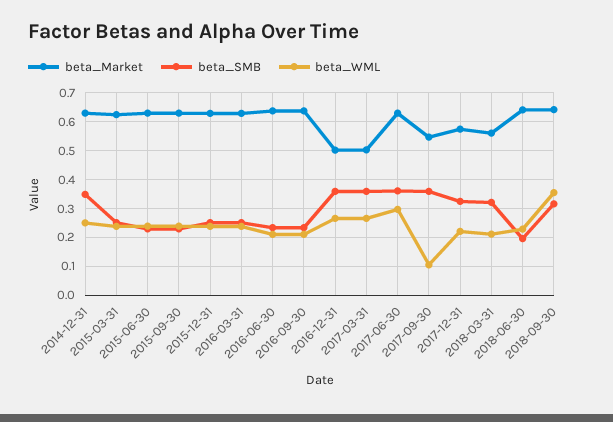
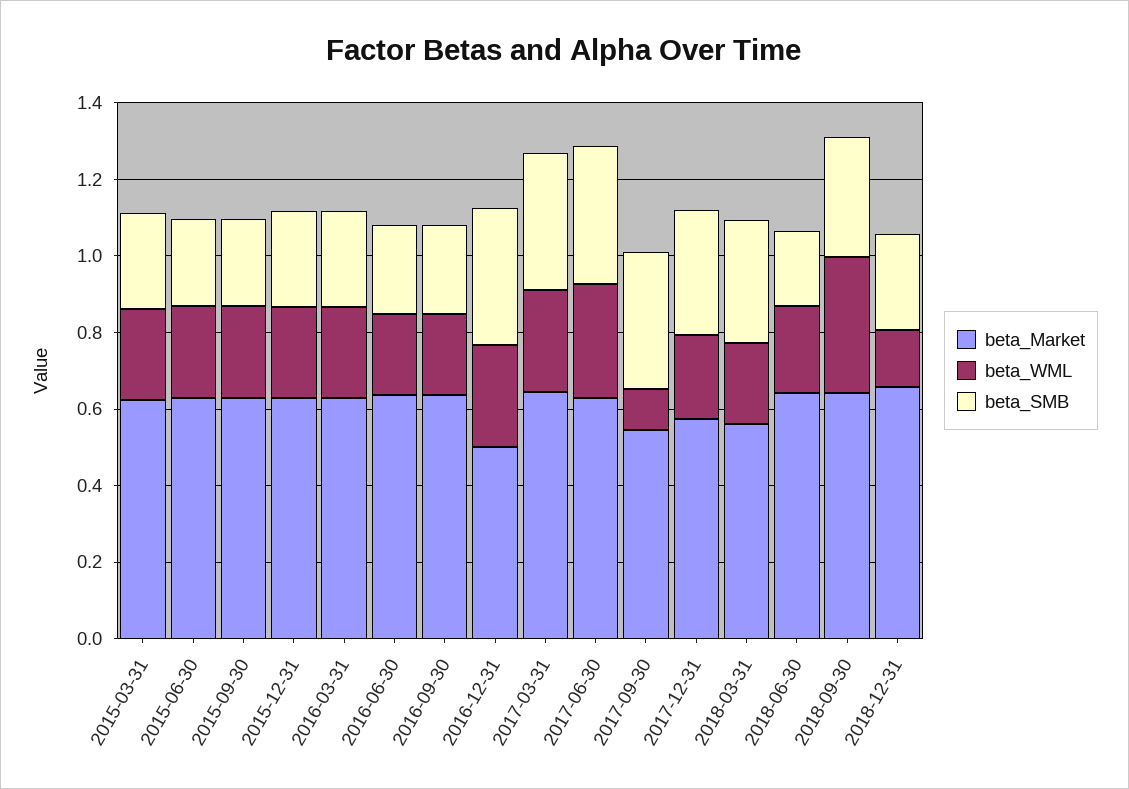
beta_Market, 2014-12-31: 0.625 -> none
beta_SMB, 2014-12-31: 0.35 -> none
beta_WML, 2014-12-31: 0.25 -> none
beta_Market, 2017-03-31: 0.5 -> 0.65
beta_Market, 2018-12-31: none -> 0.65
beta_WML, 2018-12-31: none -> 0.15
beta_SMB, 2018-12-31: none -> 0.25

